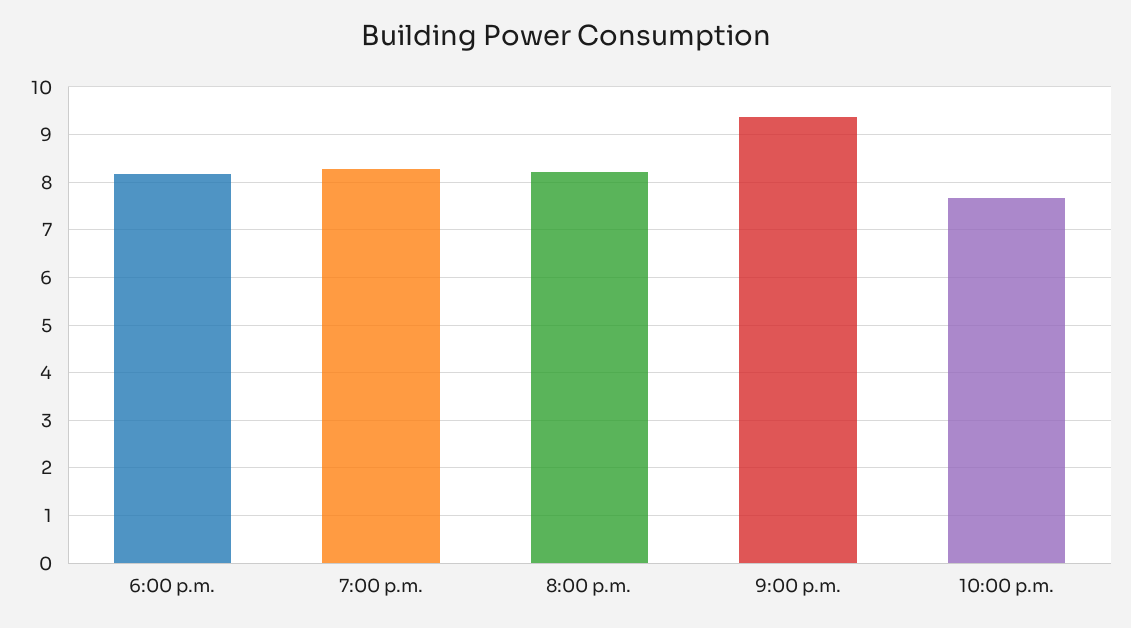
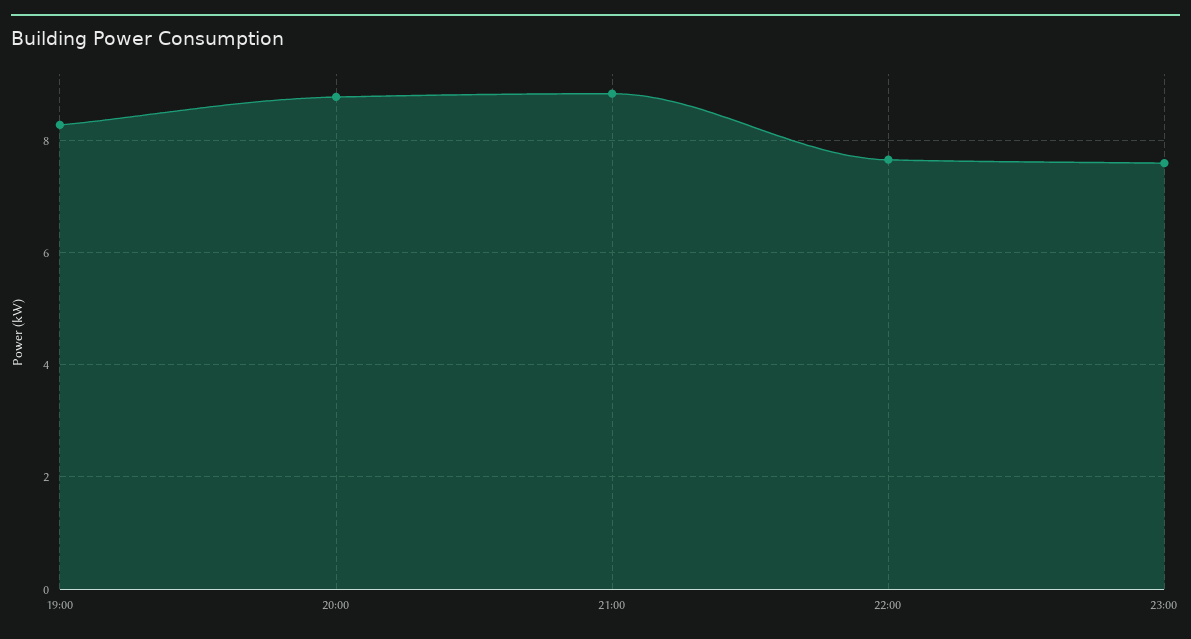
6:00 p.m.: 8.2 -> none
8:00 p.m.: 8.2 -> 8.8
9:00 p.m.: 9.4 -> 8.8
23:00: none -> 7.6

